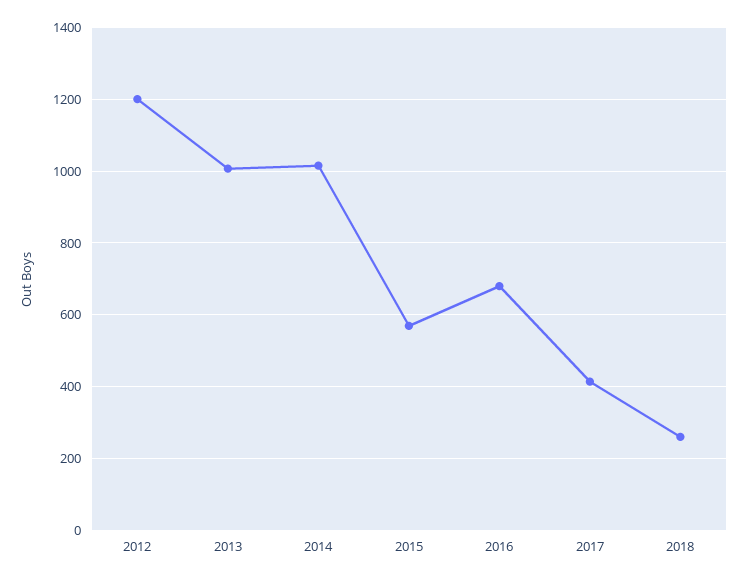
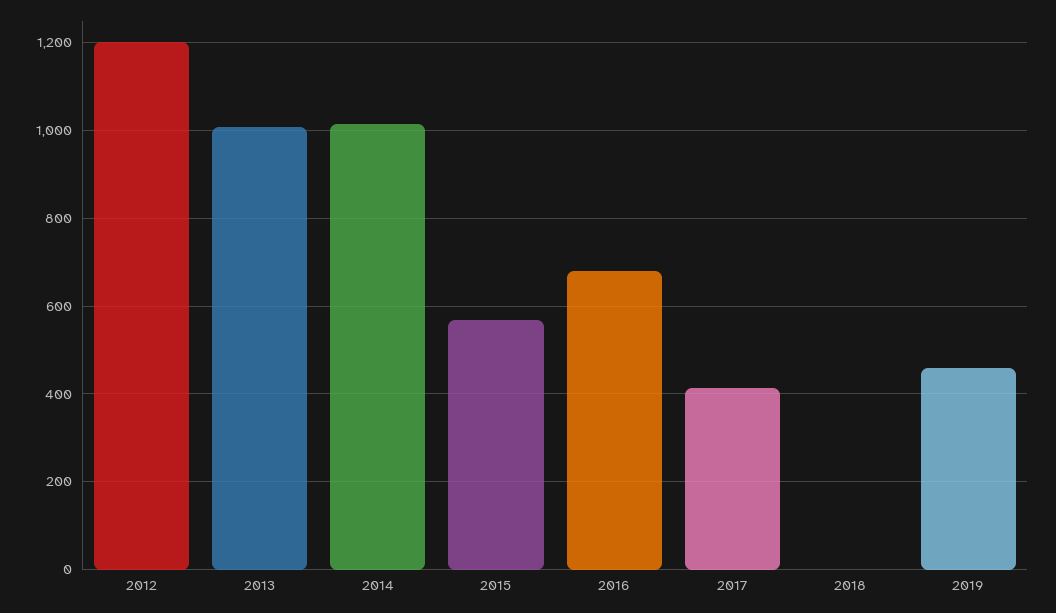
2018: 260 -> 0
2019: none -> 460

